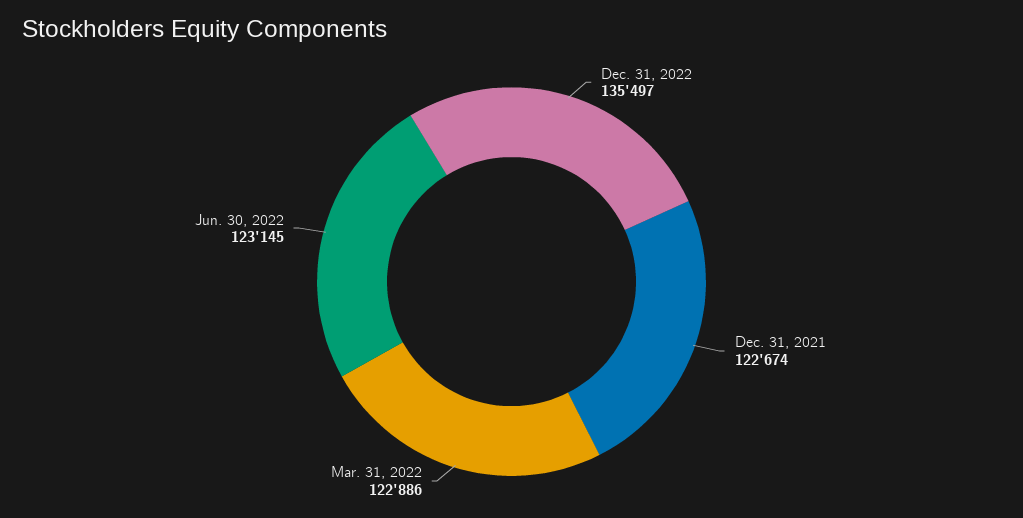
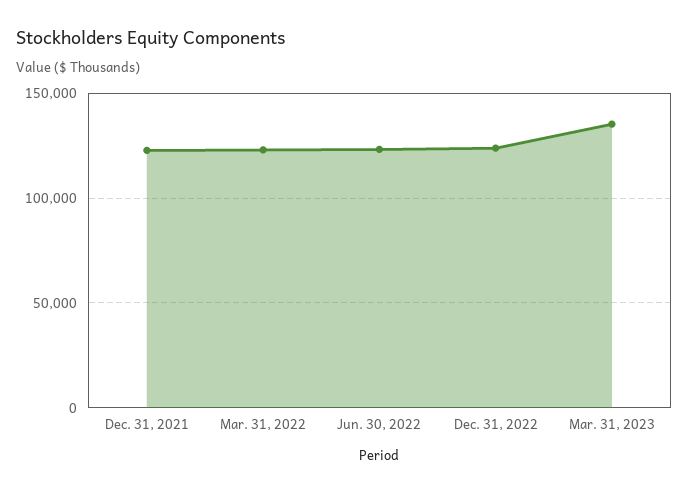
Dec. 31, 2022: 135497 -> 125000
Mar. 31, 2023: none -> 135000

